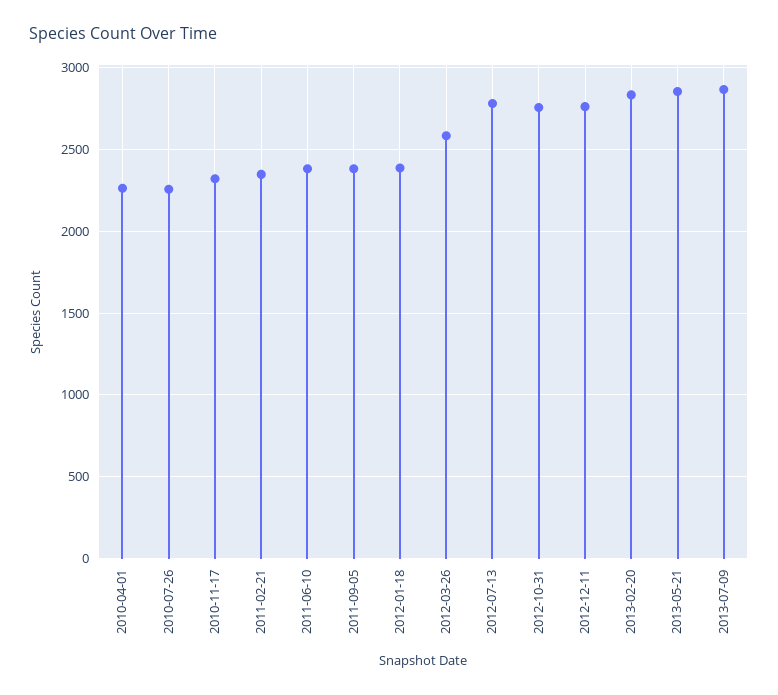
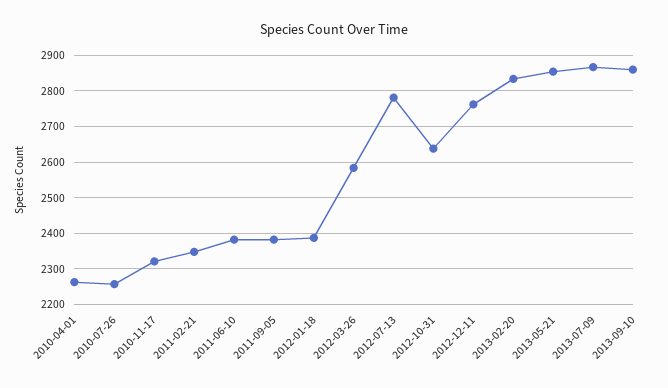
2012-10-31: 2750 -> 2640
2013-09-10: none -> 2860

